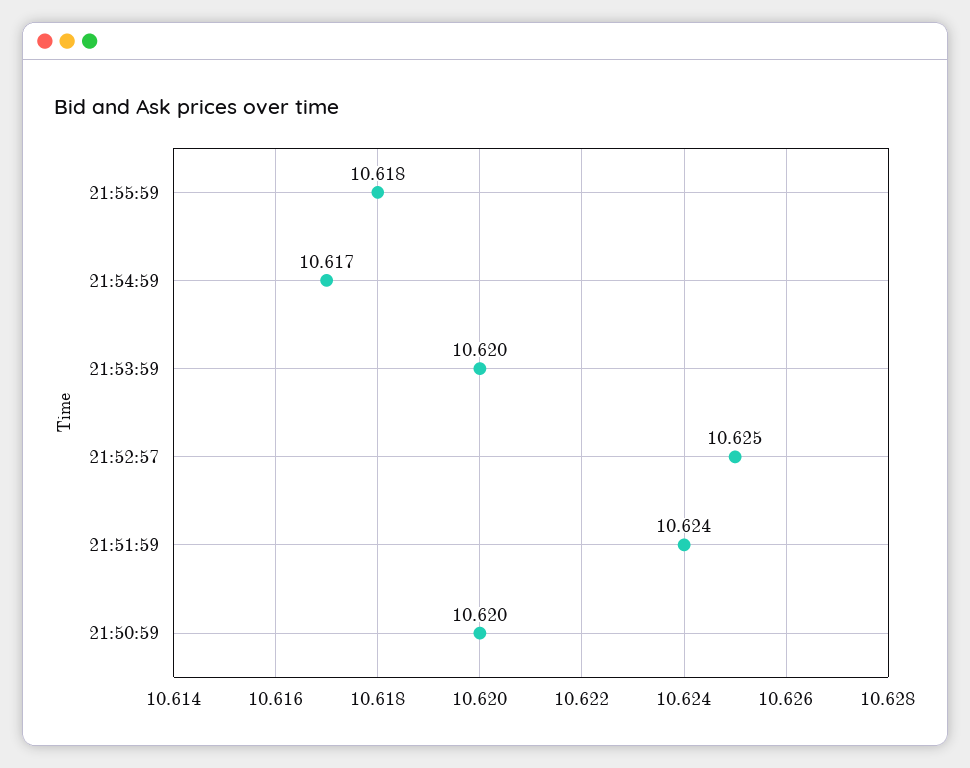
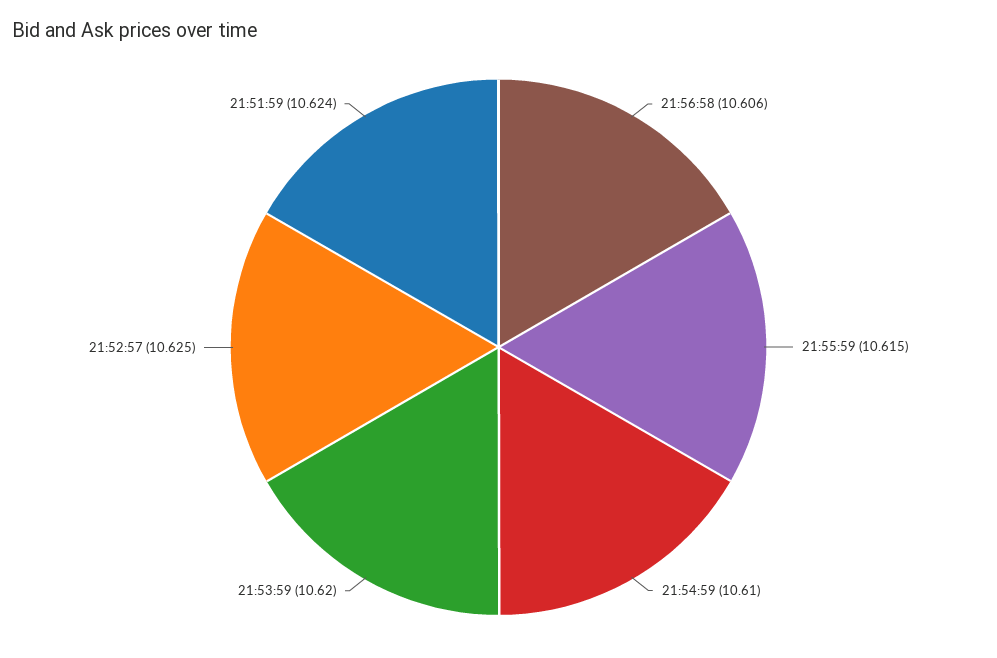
21:55:59: 10.618 -> 10.615
21:54:59: 10.617 -> 10.61
21:50:59: 10.62 -> none
21:56:58: none -> 10.606

